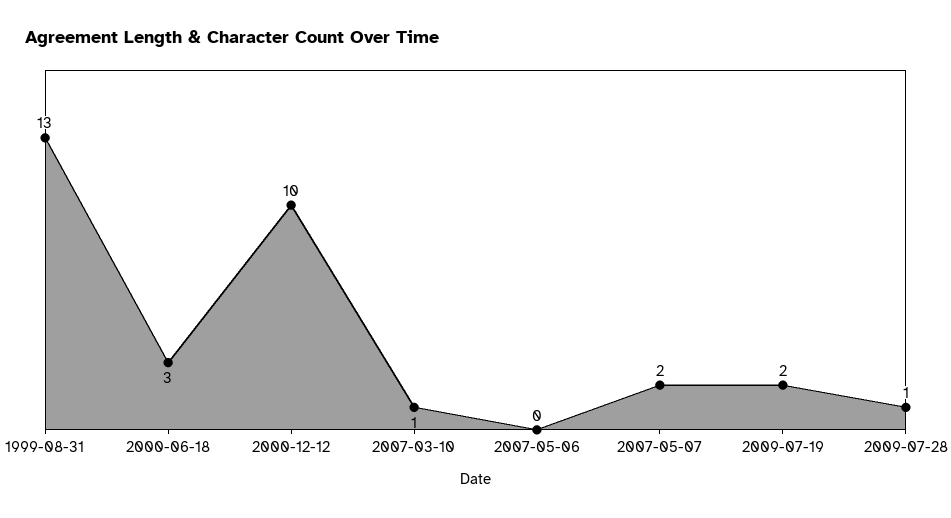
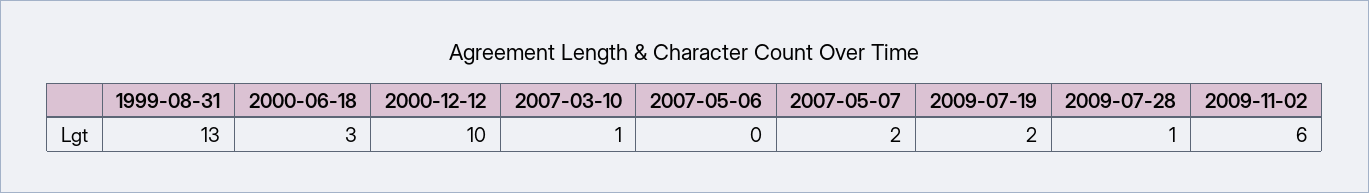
2009-11-02: none -> 6

